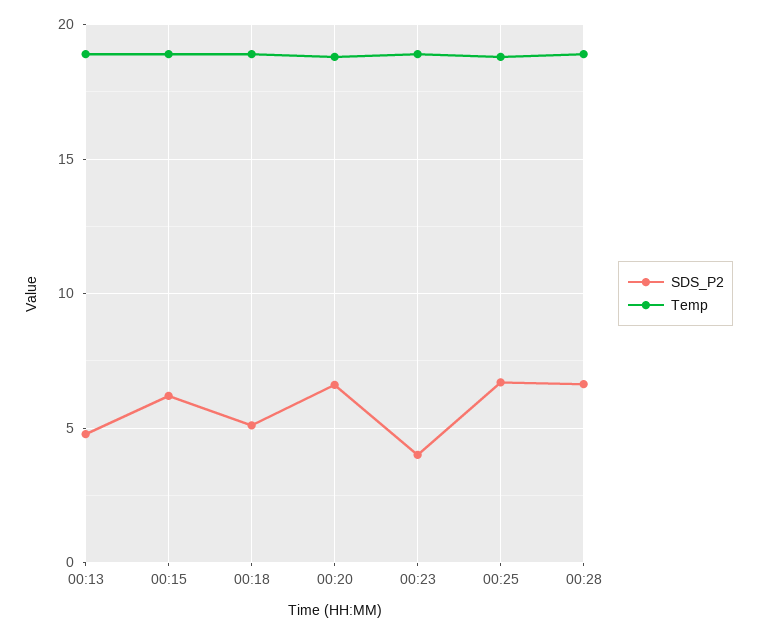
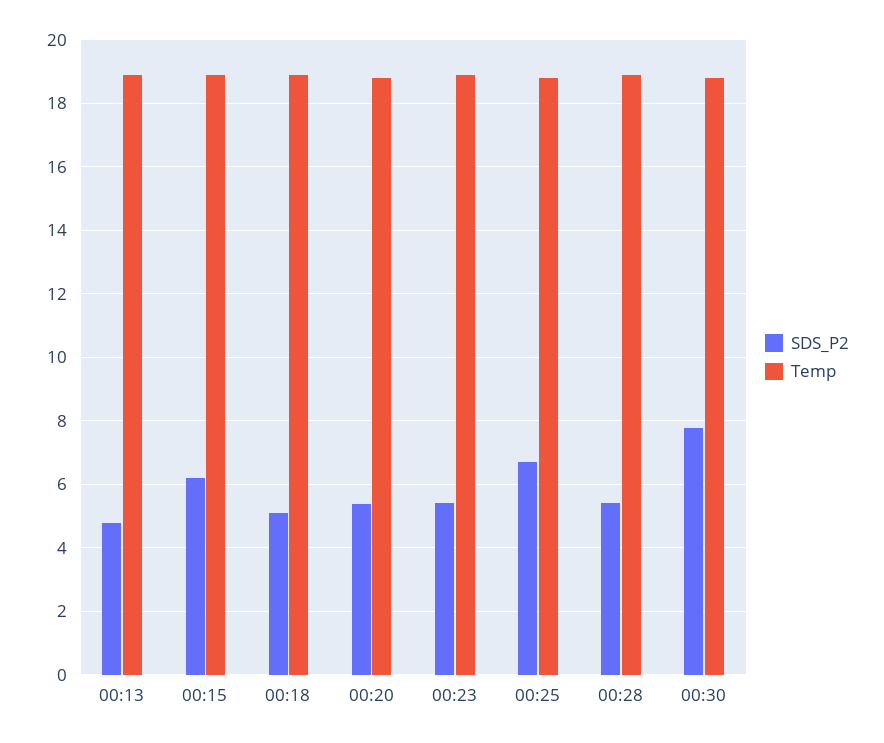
SDS_P2, 00:20: 6.5 -> 5.4
SDS_P2, 00:23: 4 -> 5.4
SDS_P2, 00:28: 6.5 -> 5.4
SDS_P2, 00:30: none -> 7.8
Temp, 00:30: none -> 18.8

